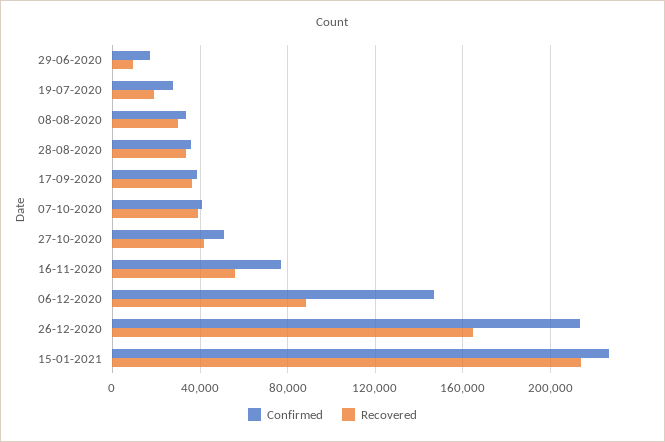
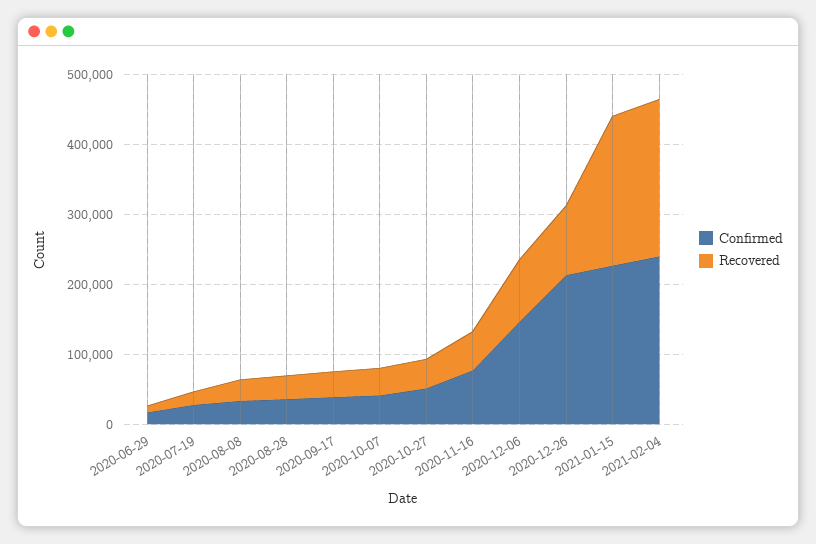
Recovered, 26-12-2020: 165000 -> 100000
Confirmed, 2021-02-04: none -> 240000
Recovered, 2021-02-04: none -> 220000

